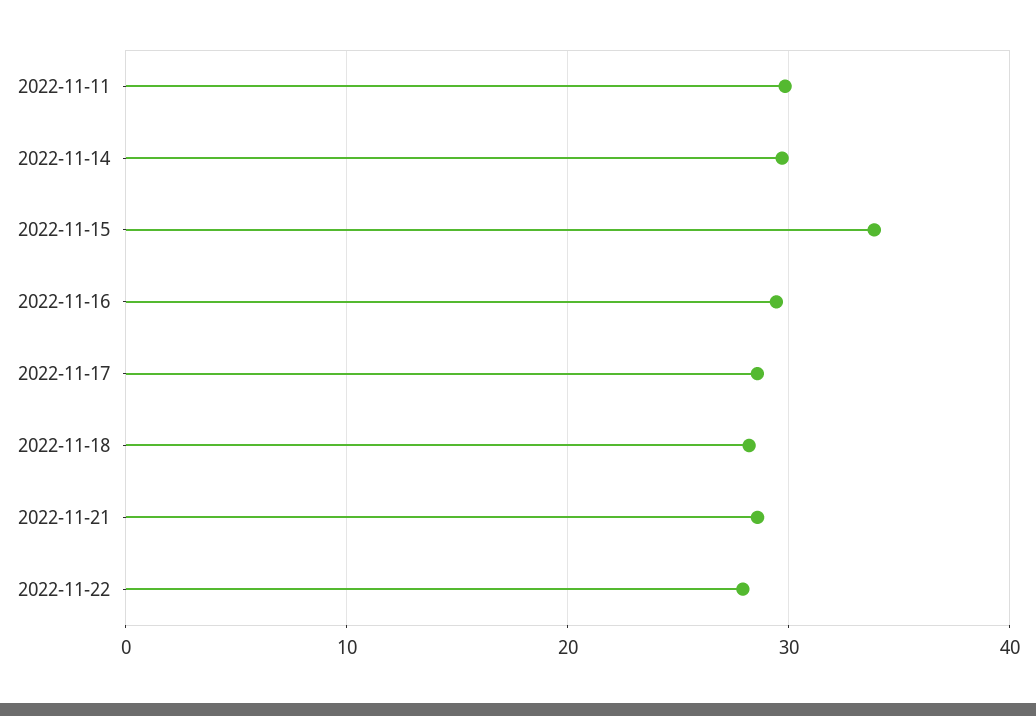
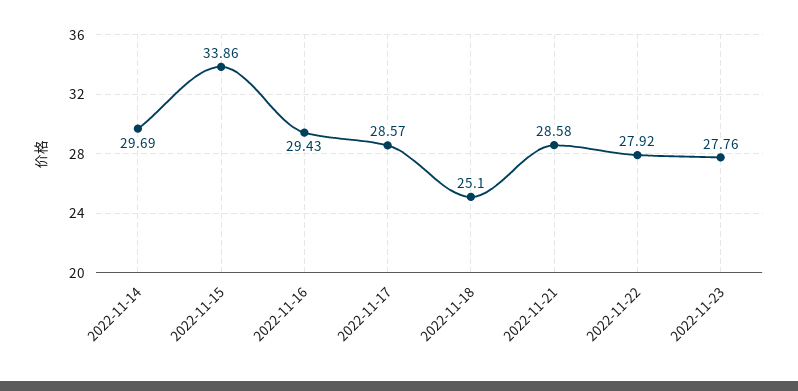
2022-11-11: 30 -> none
2022-11-18: 28 -> 25.1
2022-11-23: none -> 27.76

